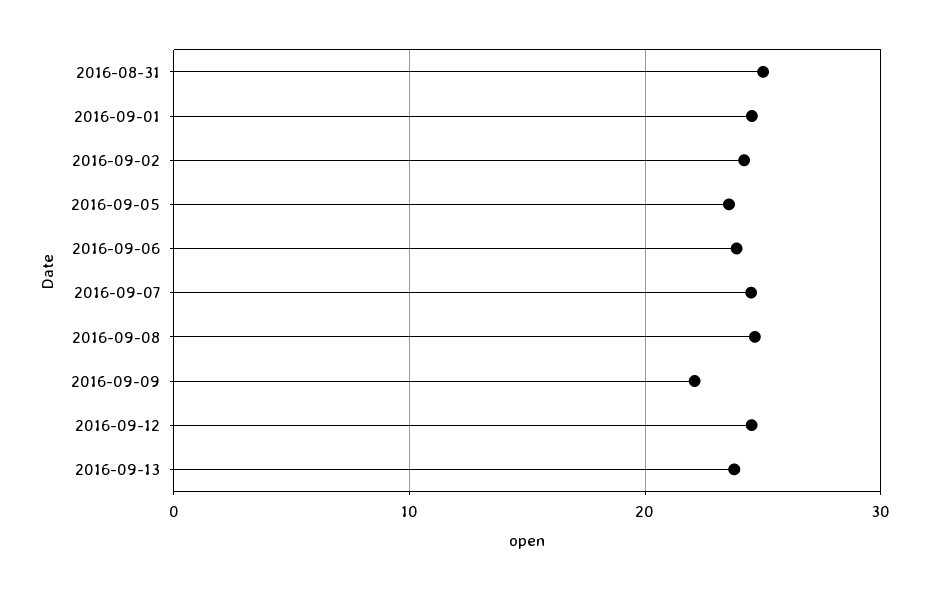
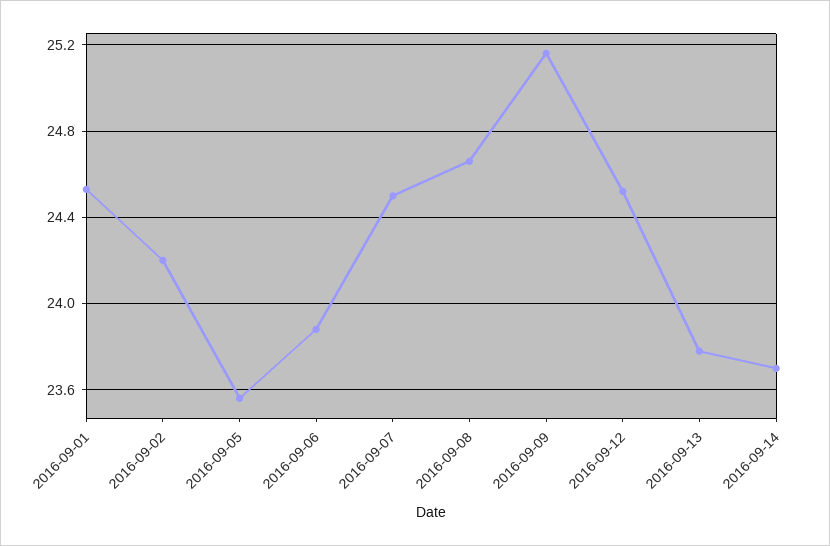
2016-08-31: 25 -> none
2016-09-09: 22 -> 25.15
2016-09-14: none -> 23.7

